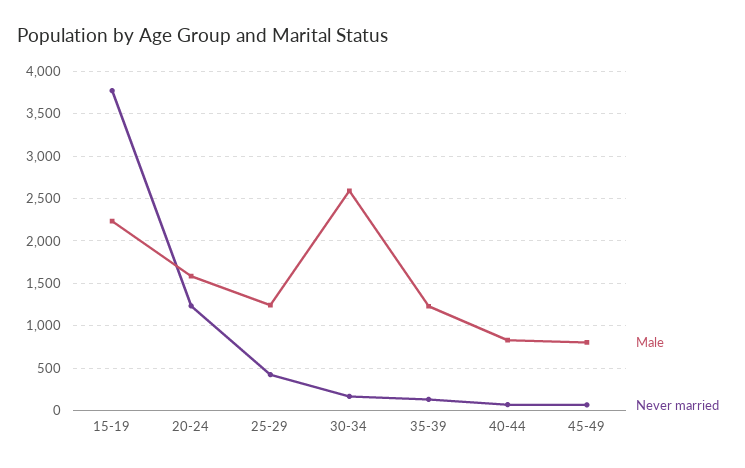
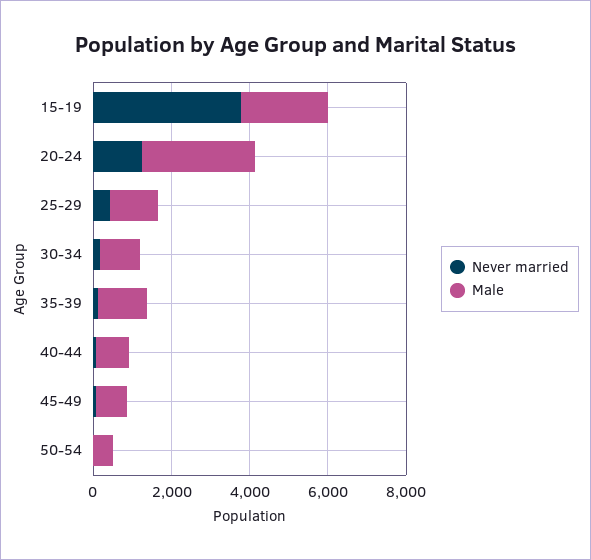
Male, 20-24: 1600 -> 3000
Male, 30-34: 2600 -> 1000
Never married, 50-54: none -> 0
Male, 50-54: none -> 500

